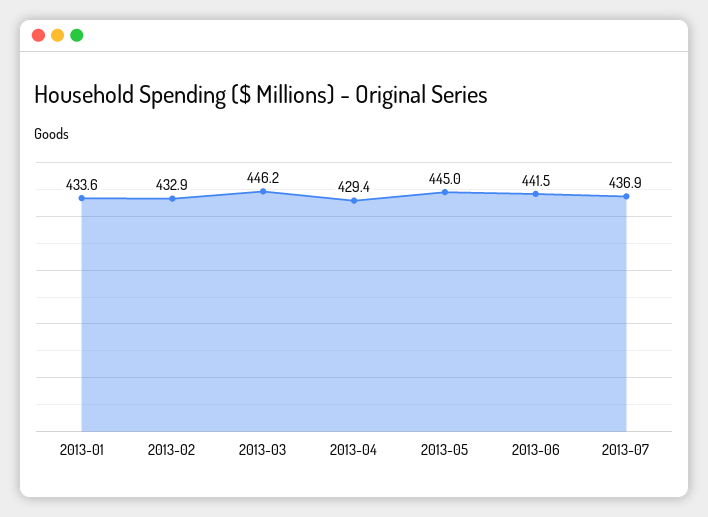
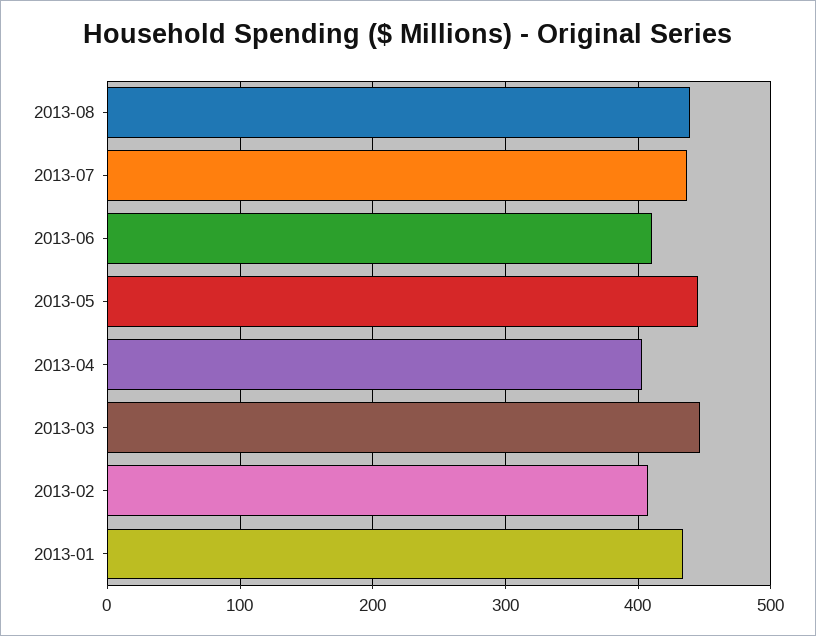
2013-02: 432.9 -> 410
2013-04: 429.4 -> 400
2013-06: 441.5 -> 410
2013-08: none -> 440

